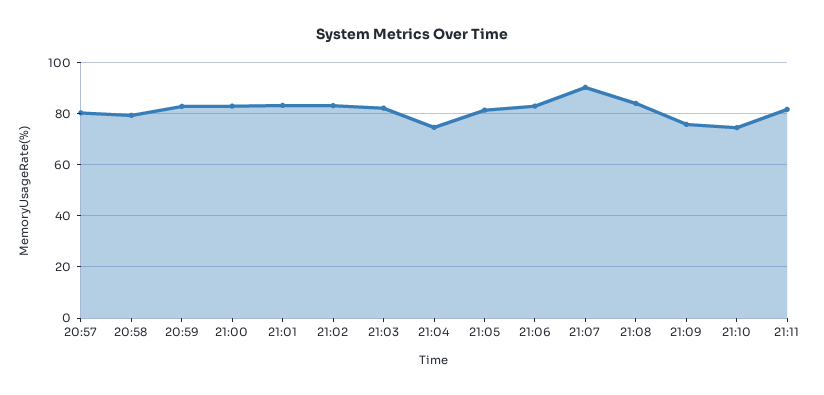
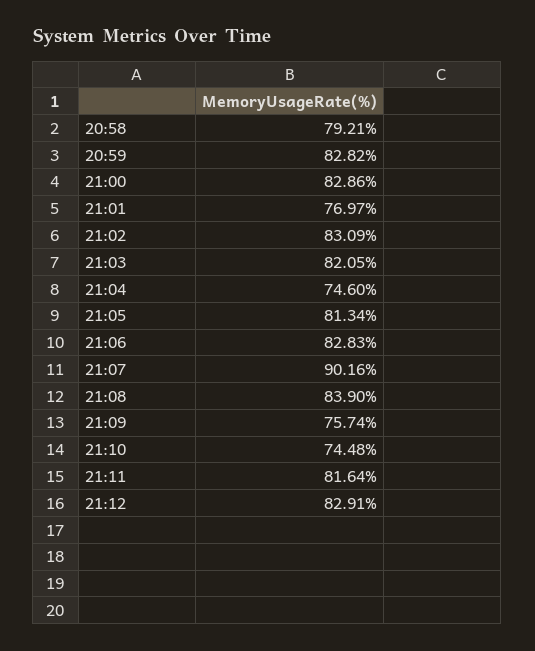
20:57: 80 -> none
21:01: 82.5 -> 76.97
21:12: none -> 82.91

